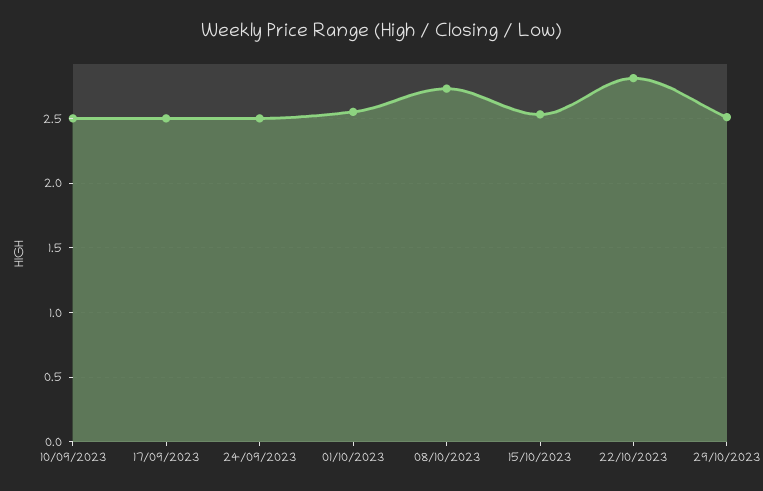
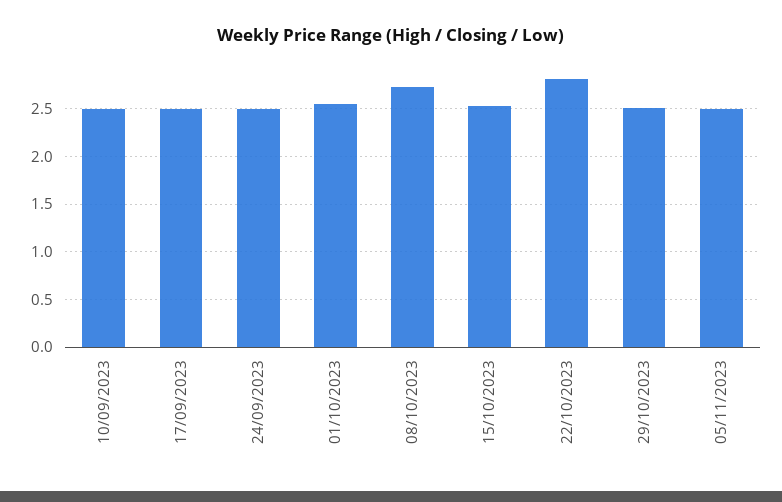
05/11/2023: none -> 2.5

